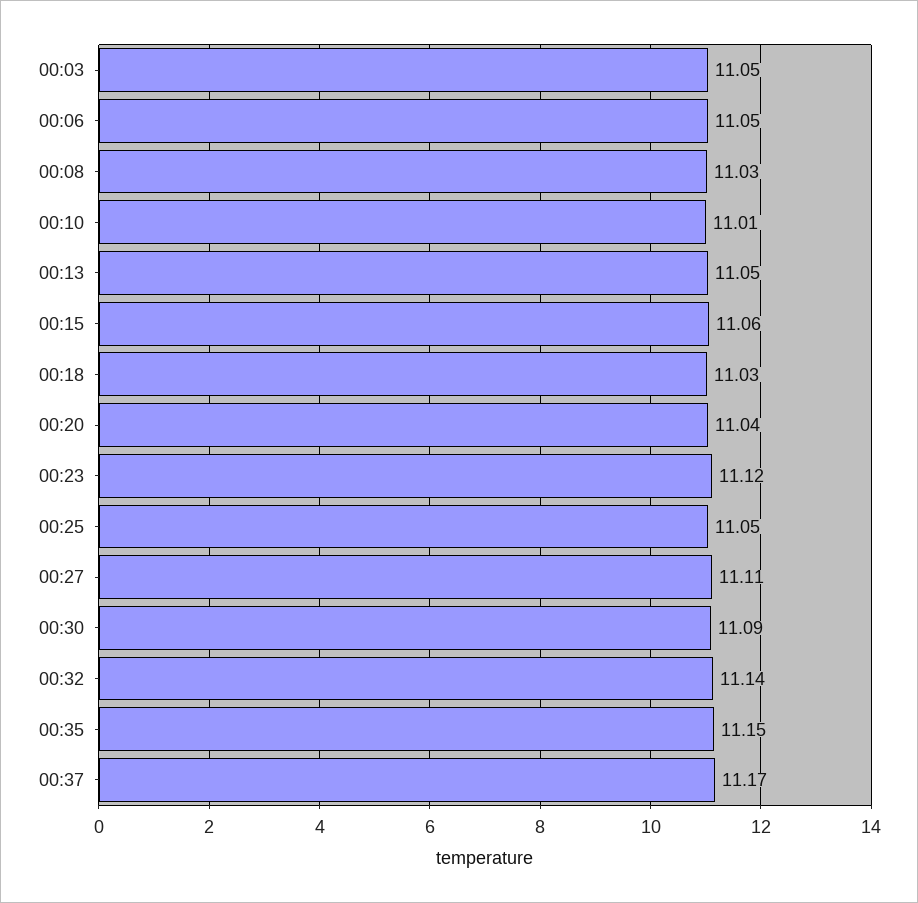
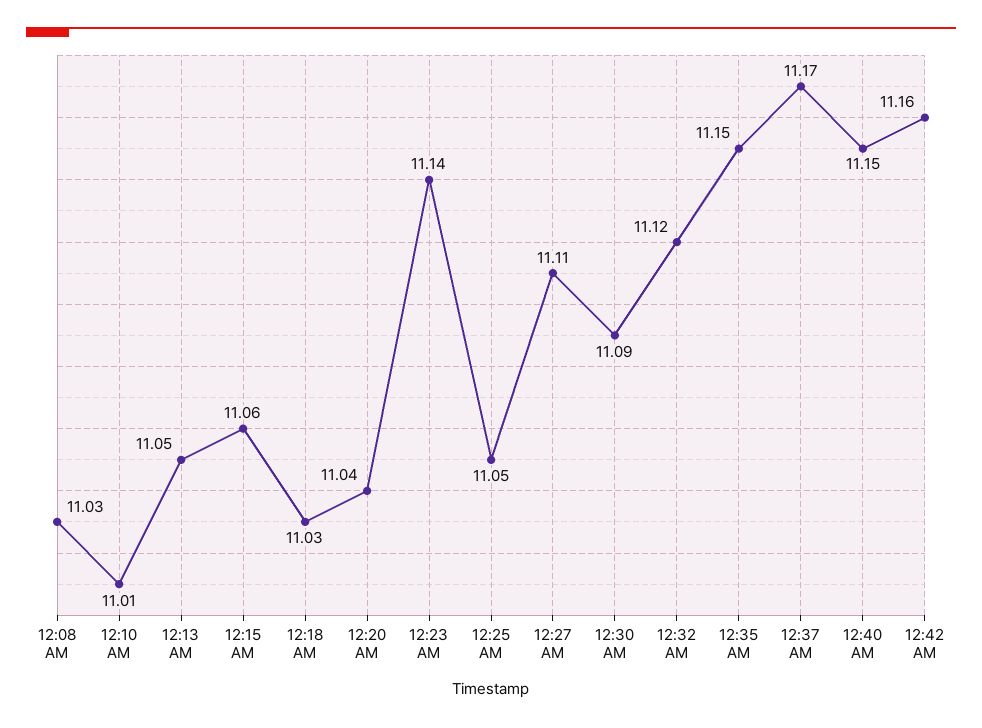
00:03: 11.05 -> none
00:06: 11.05 -> none
00:23: 11.12 -> 11.14
00:32: 11.14 -> 11.12
12:40 AM: none -> 11.15
12:42 AM: none -> 11.16

